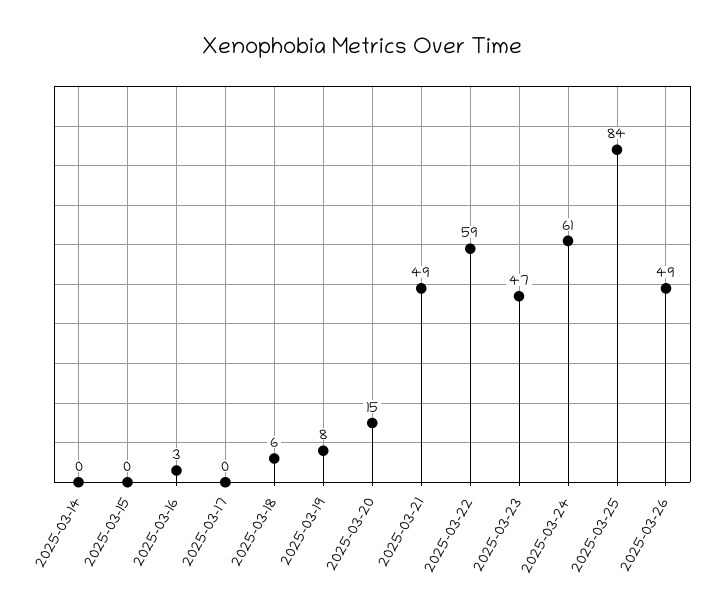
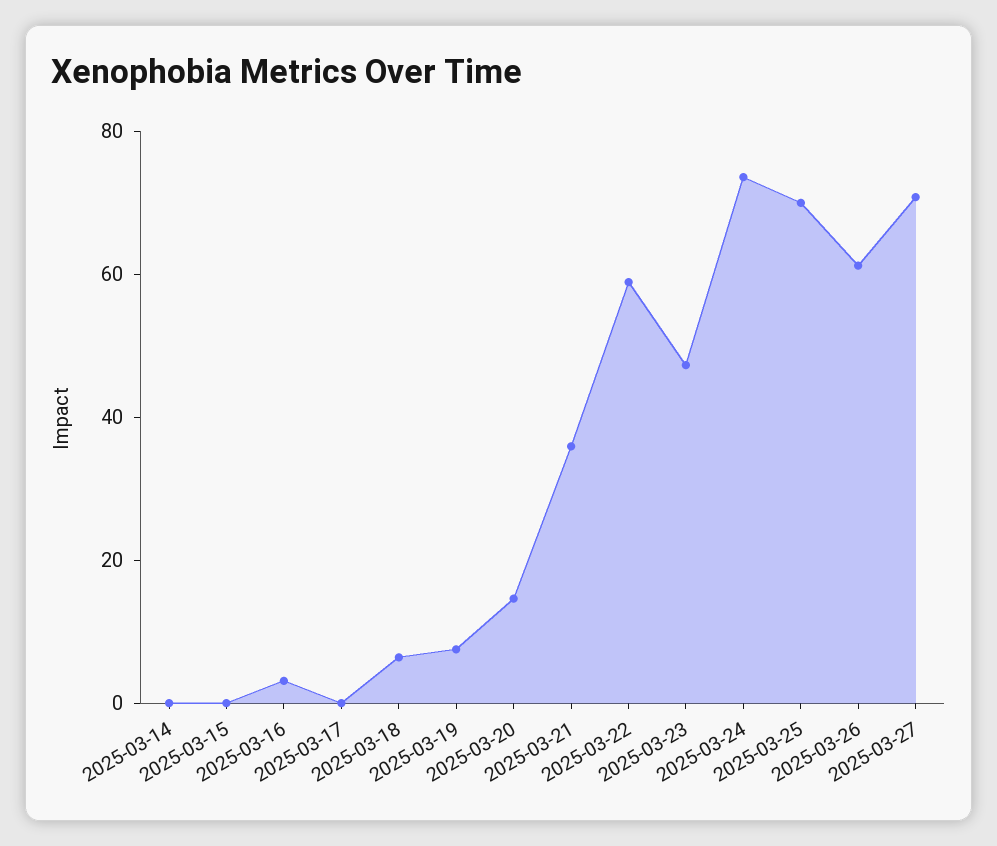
2025-03-21: 49 -> 35
2025-03-24: 61 -> 75
2025-03-25: 84 -> 70
2025-03-26: 49 -> 60
2025-03-27: none -> 70

